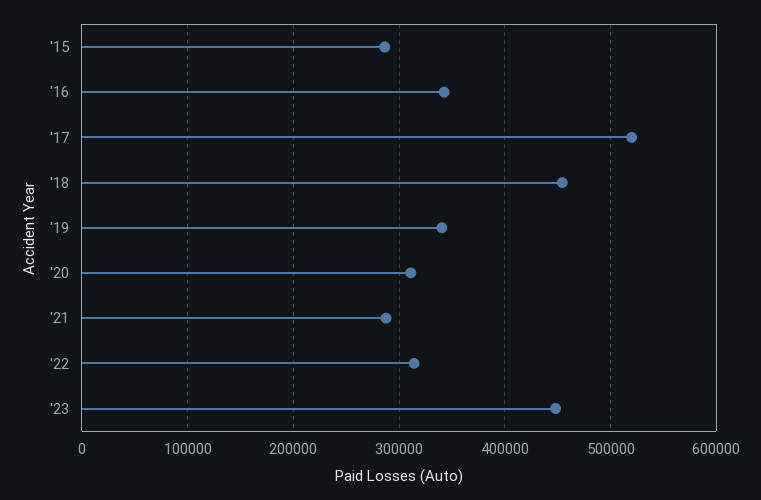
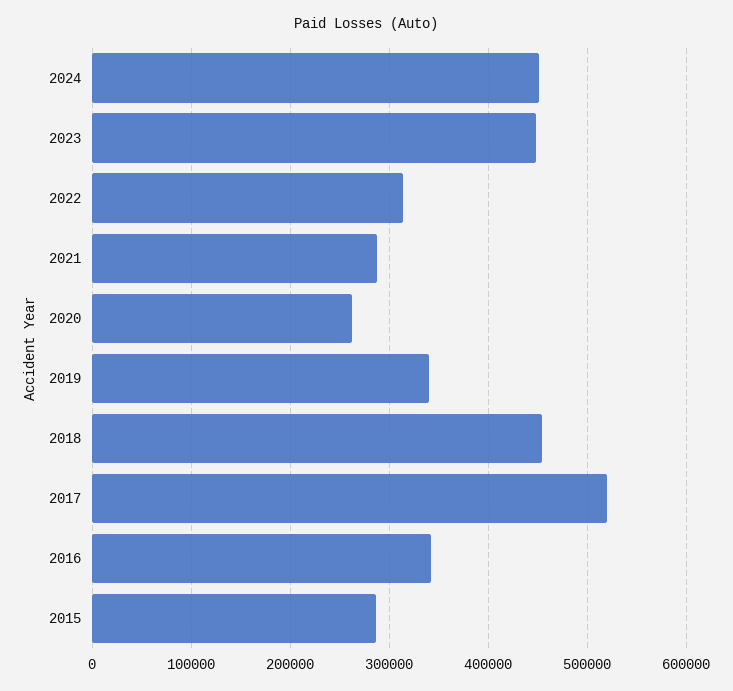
'20: 310000 -> 260000
2024: none -> 450000

